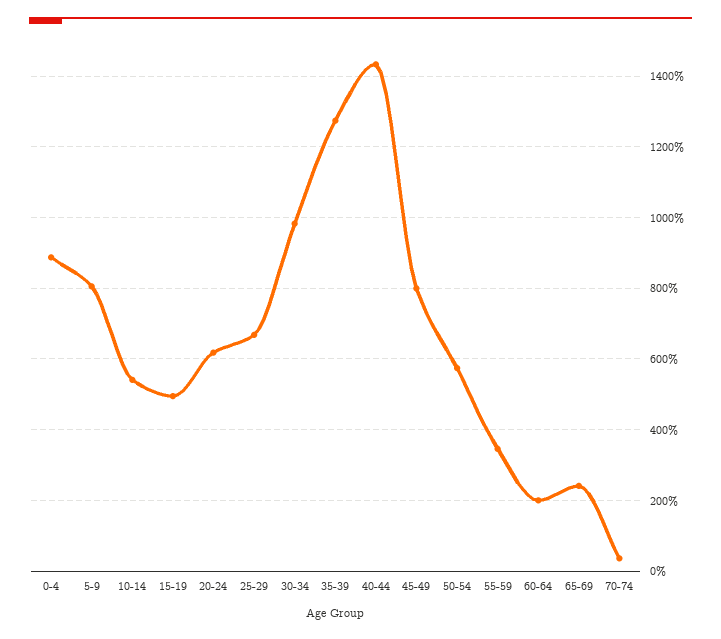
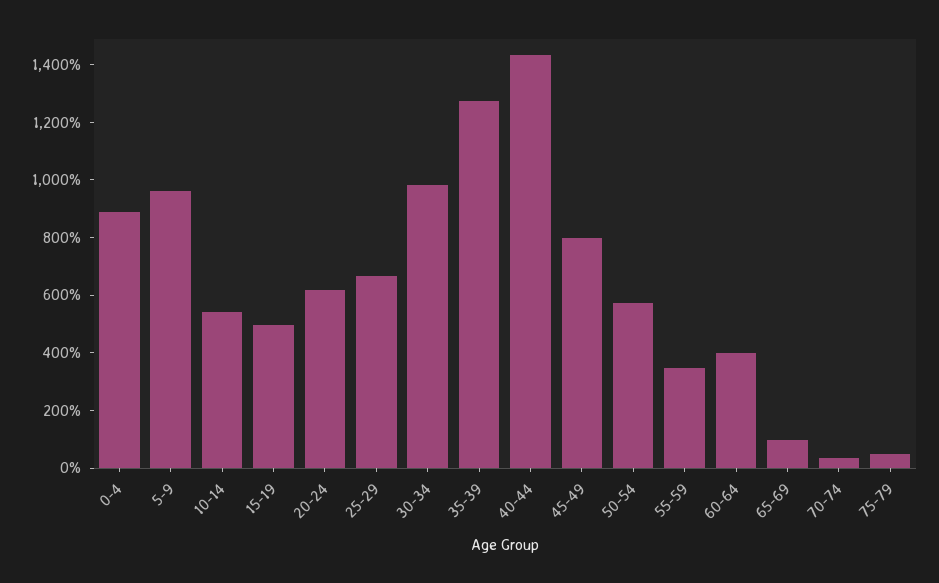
5-9: 800 -> 950
60-64: 200 -> 400
65-69: 240 -> 100
75-79: none -> 50

